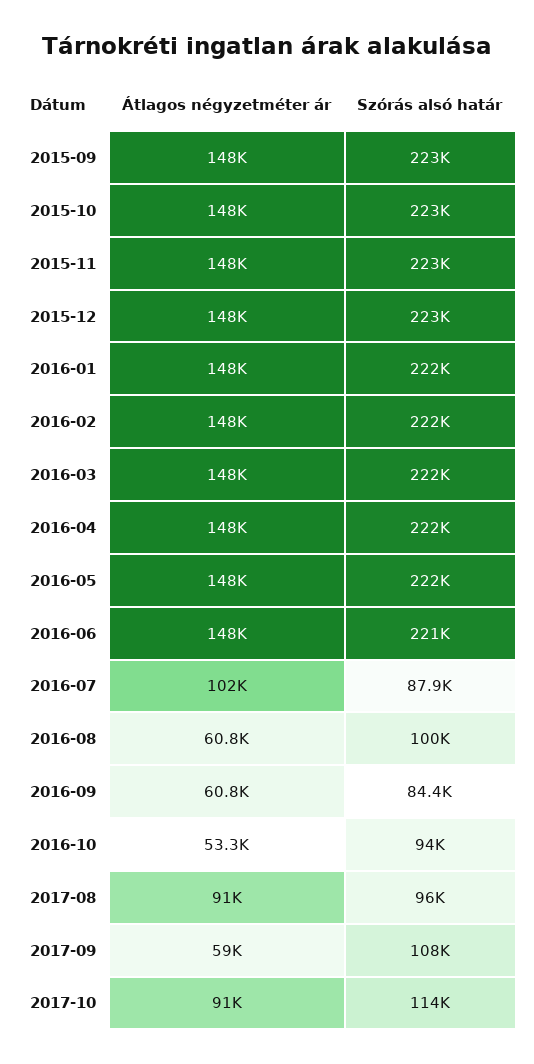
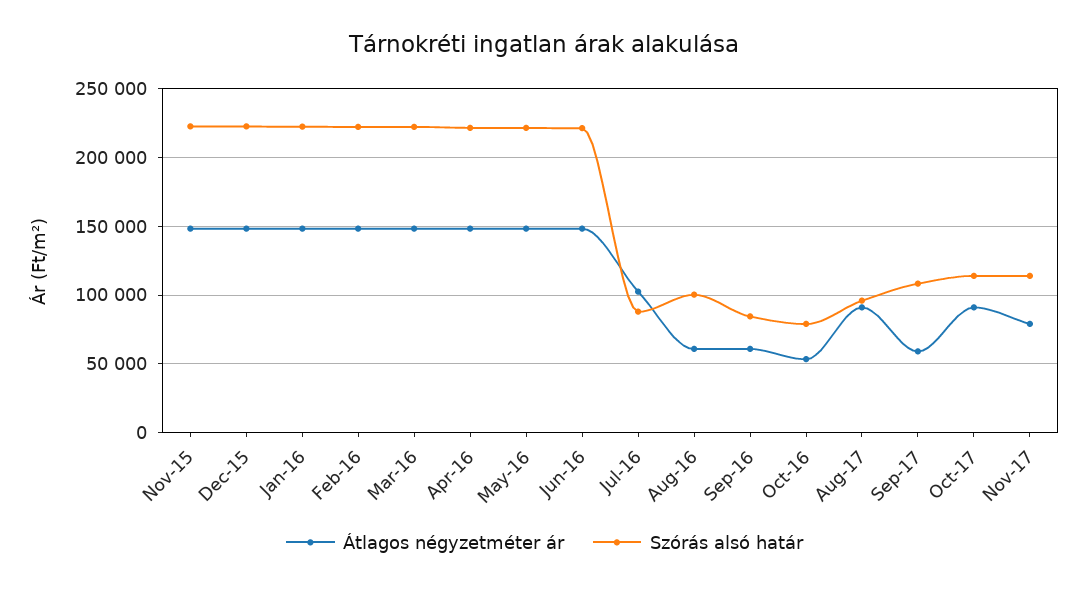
Átlagos négyzetméter ár, 2015-09: 148000 -> none
Szórás alsó határ, 2015-09: 223000 -> none
Átlagos négyzetméter ár, 2015-10: 148000 -> none
Szórás alsó határ, 2015-10: 223000 -> none
Szórás alsó határ, 2016-10: 94000 -> 80000
Átlagos négyzetméter ár, Nov-17: none -> 80000
Szórás alsó határ, Nov-17: none -> 115000

